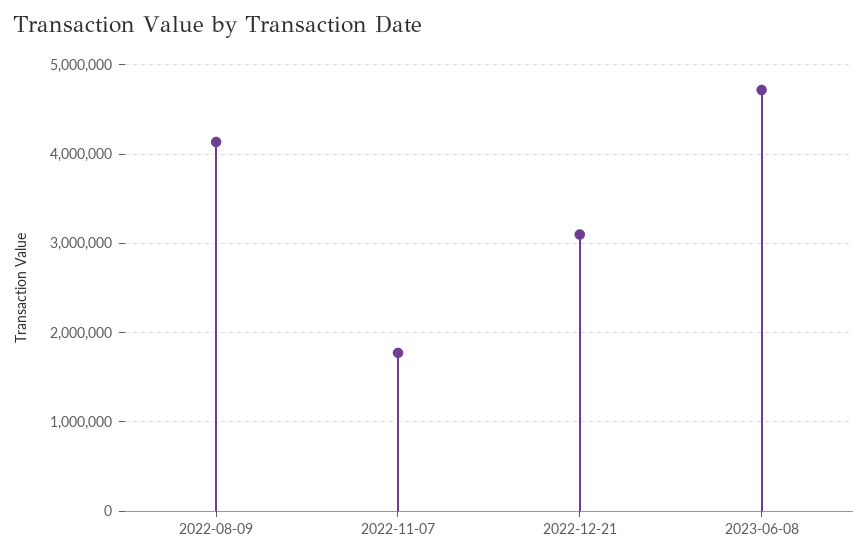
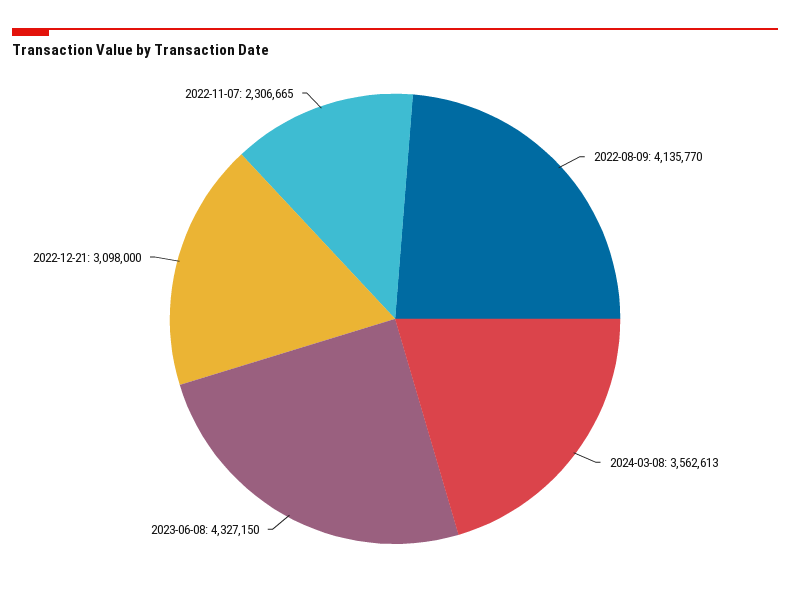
2022-11-07: 1800000 -> 2306665
2023-06-08: 4700000 -> 4327150
2024-03-08: none -> 3562613

